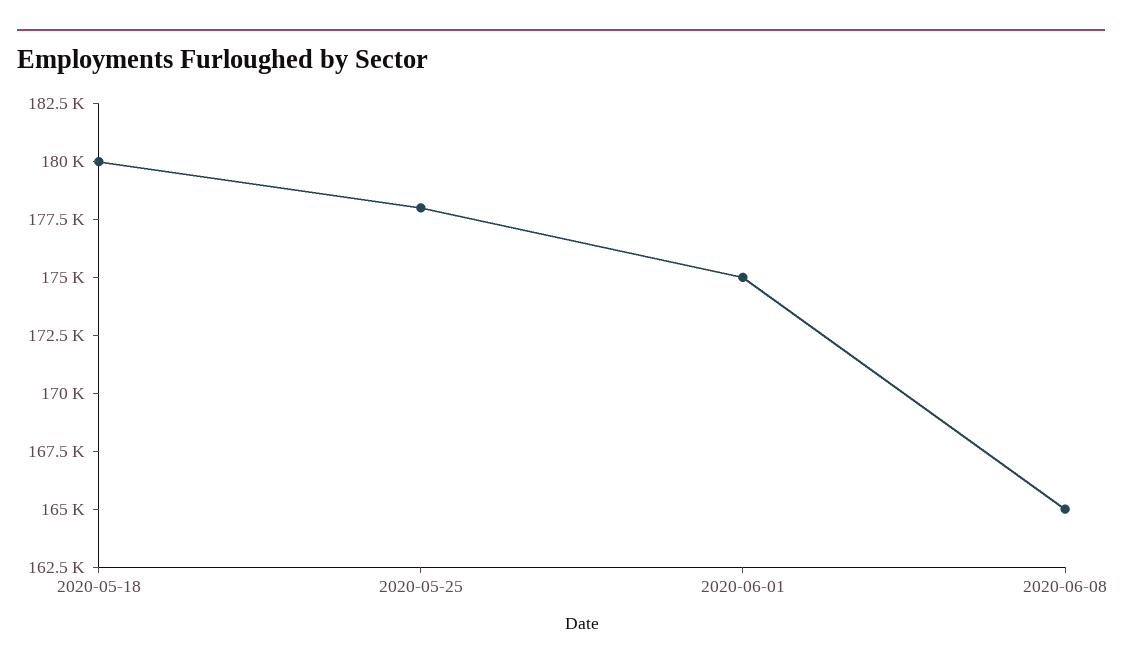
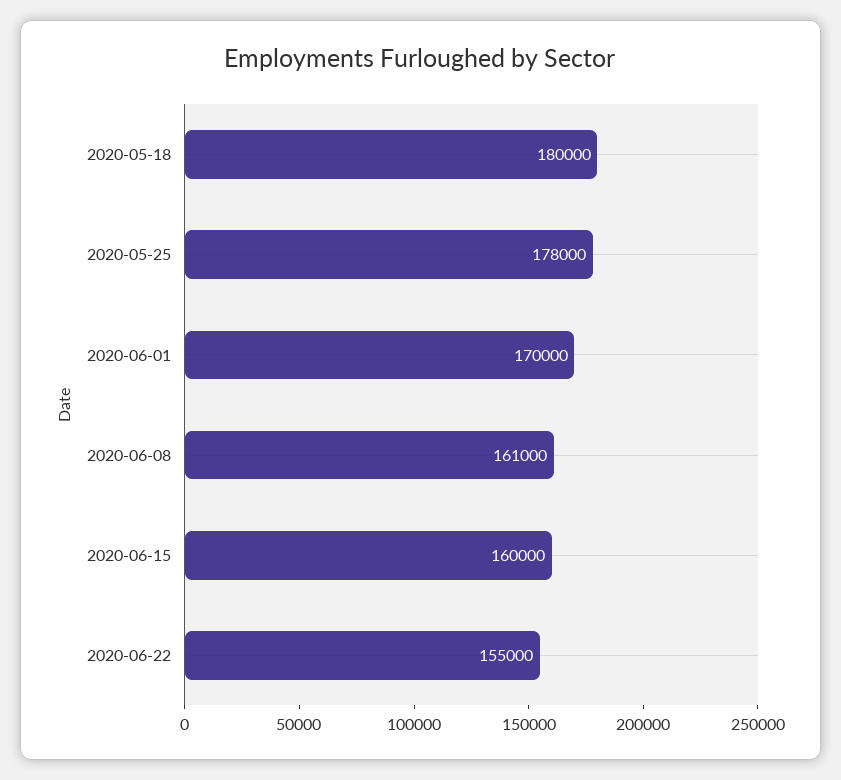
2020-06-01: 175000 -> 170000
2020-06-08: 165000 -> 161000
2020-06-15: none -> 160000
2020-06-22: none -> 155000

